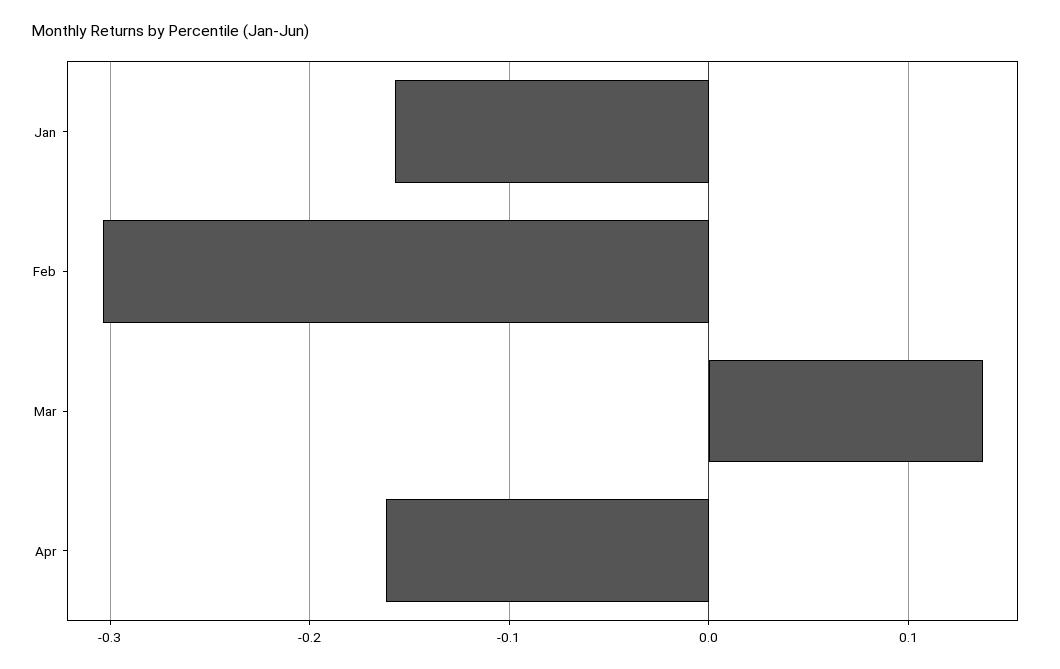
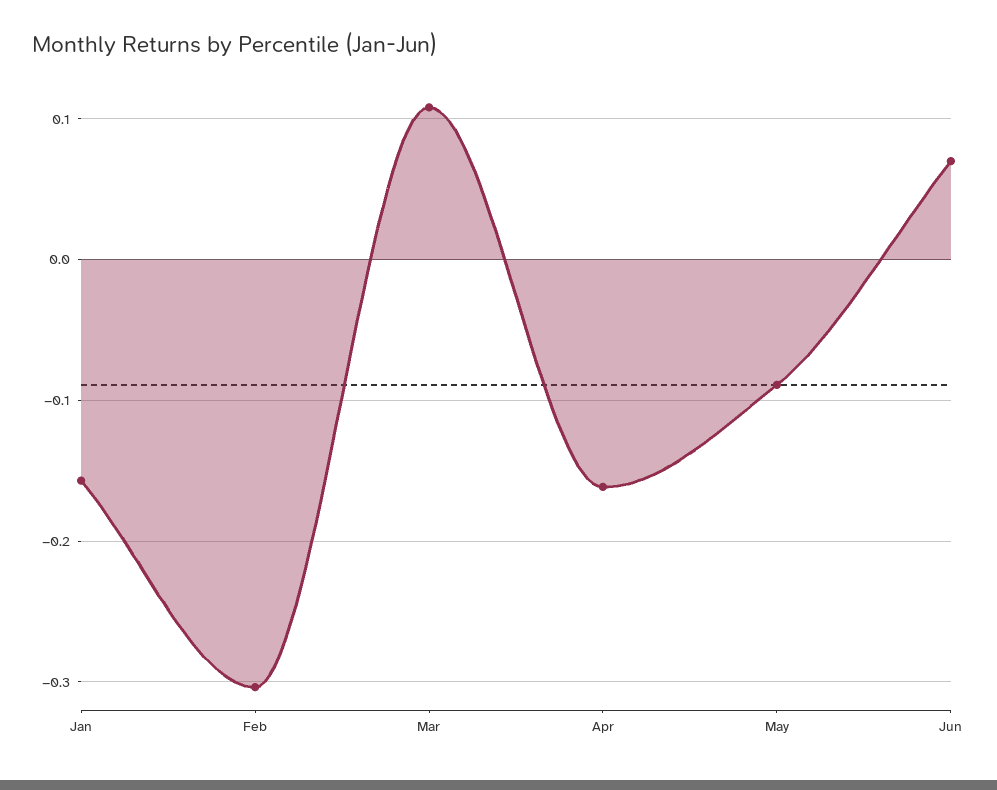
Mar: 0.14 -> 0.11
May: none -> -0.09
Jun: none -> 0.07

